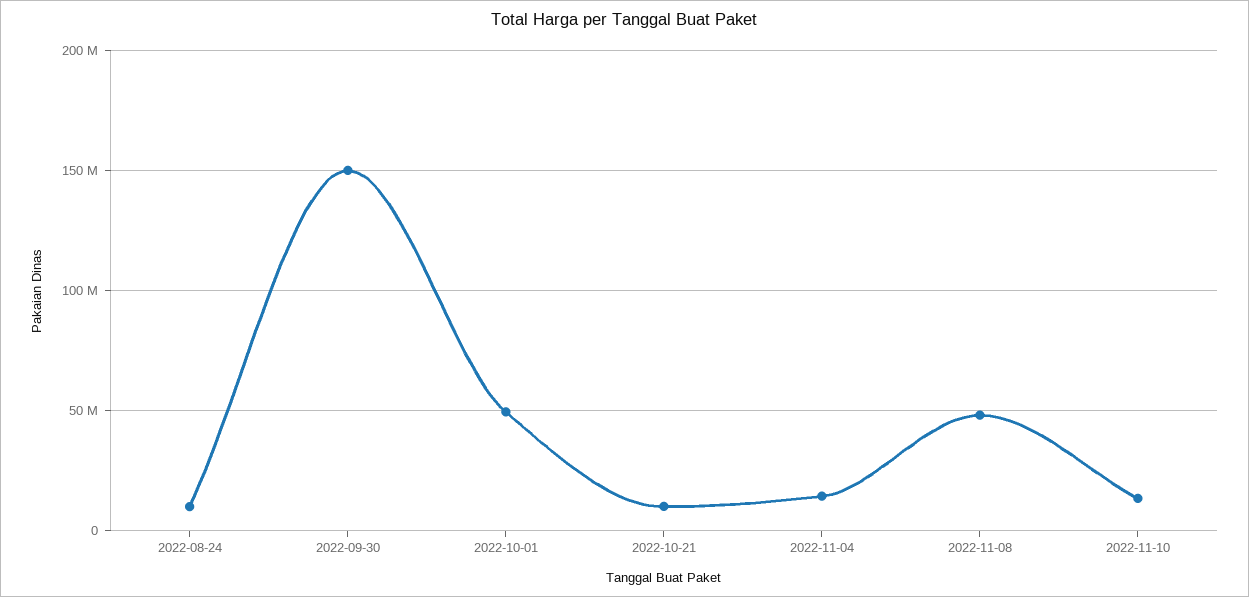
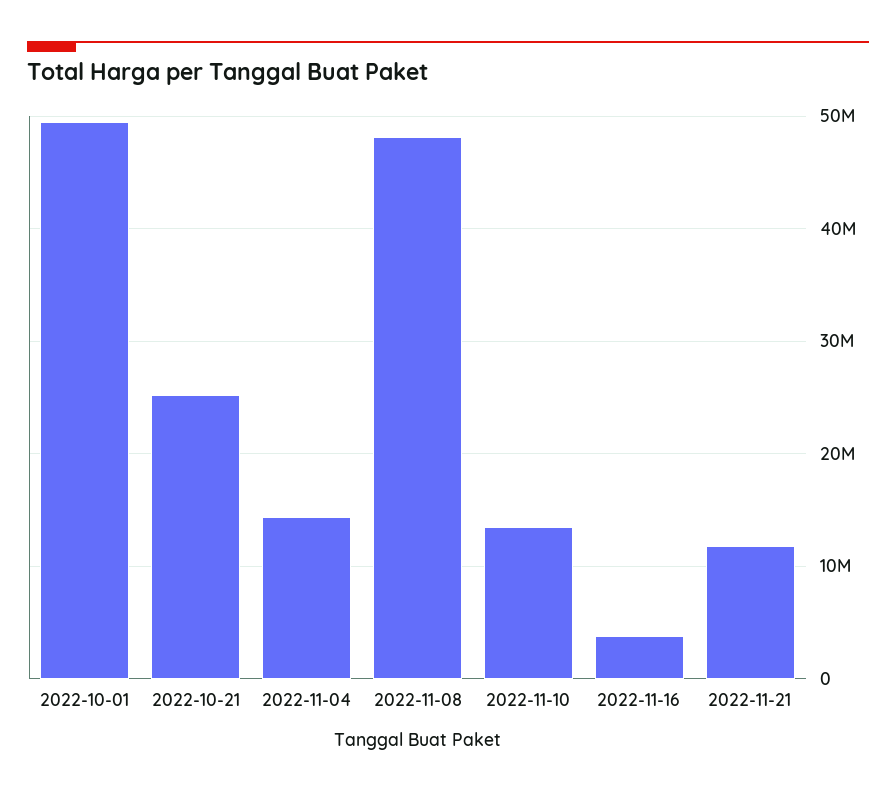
2022-08-24: 10000000 -> none
2022-09-30: 150000000 -> none
2022-10-21: 10000000 -> 25000000
2022-11-16: none -> 4000000
2022-11-21: none -> 12000000

